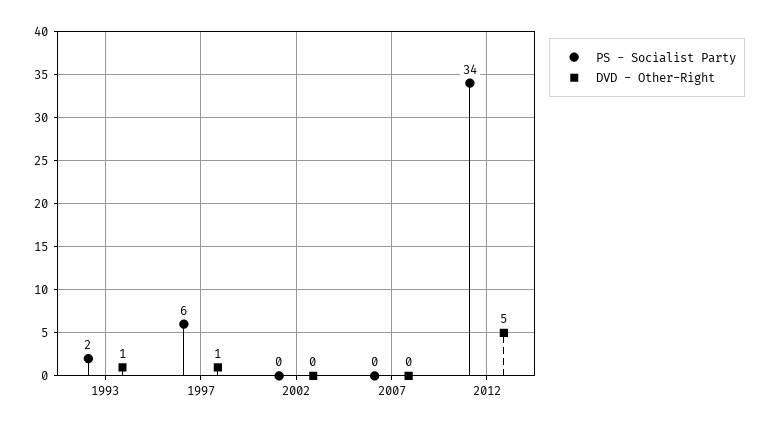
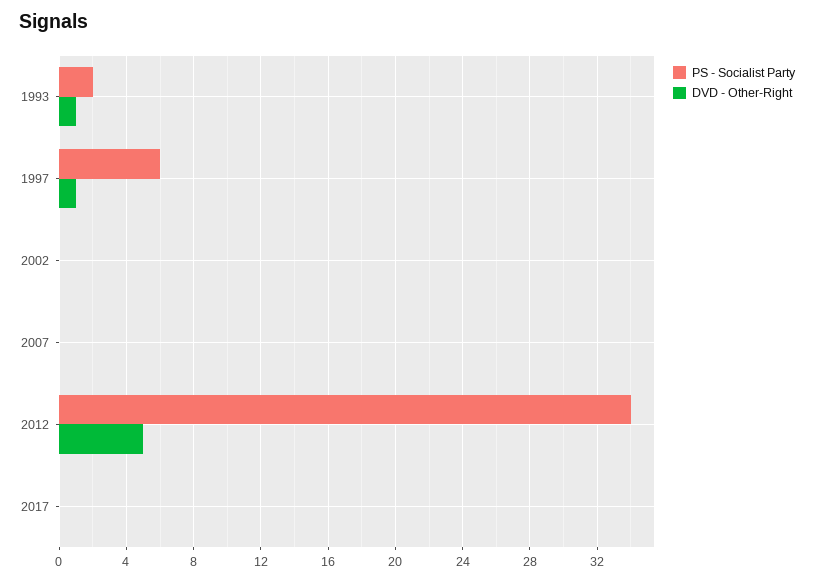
PS - Socialist Party, 2017: none -> 0
DVD - Other-Right, 2017: none -> 0

